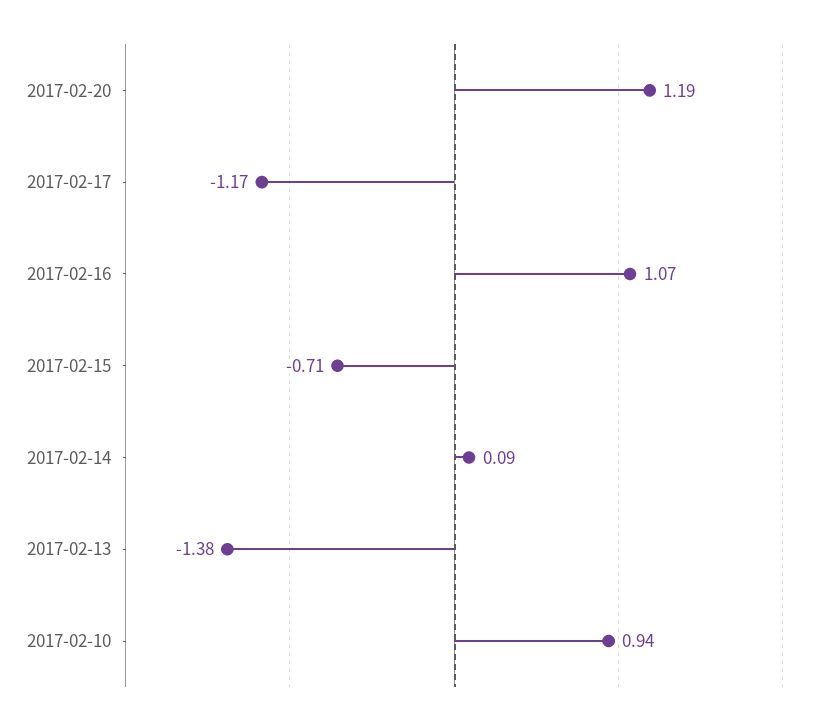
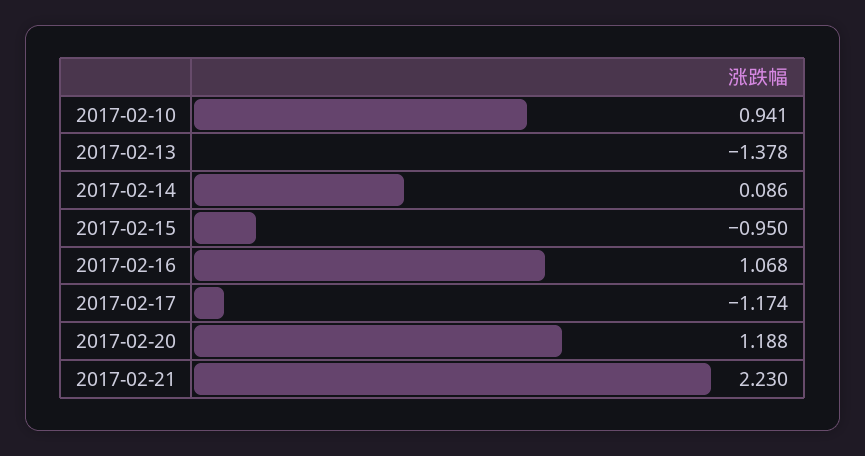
2017-02-15: -0.71 -> -0.95
2017-02-21: none -> 2.23

